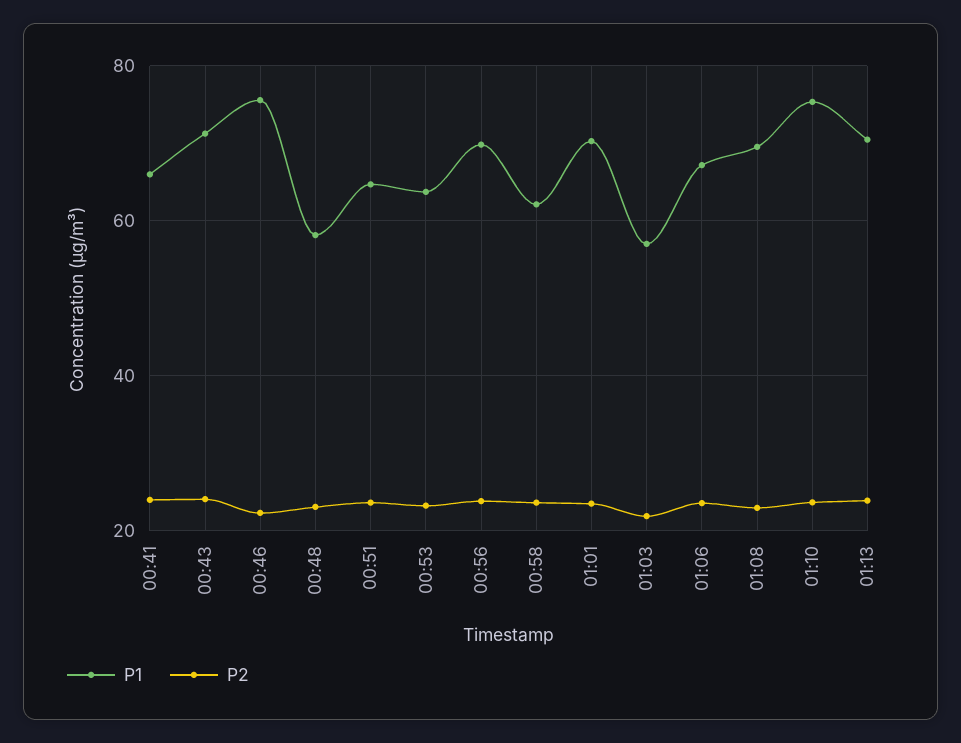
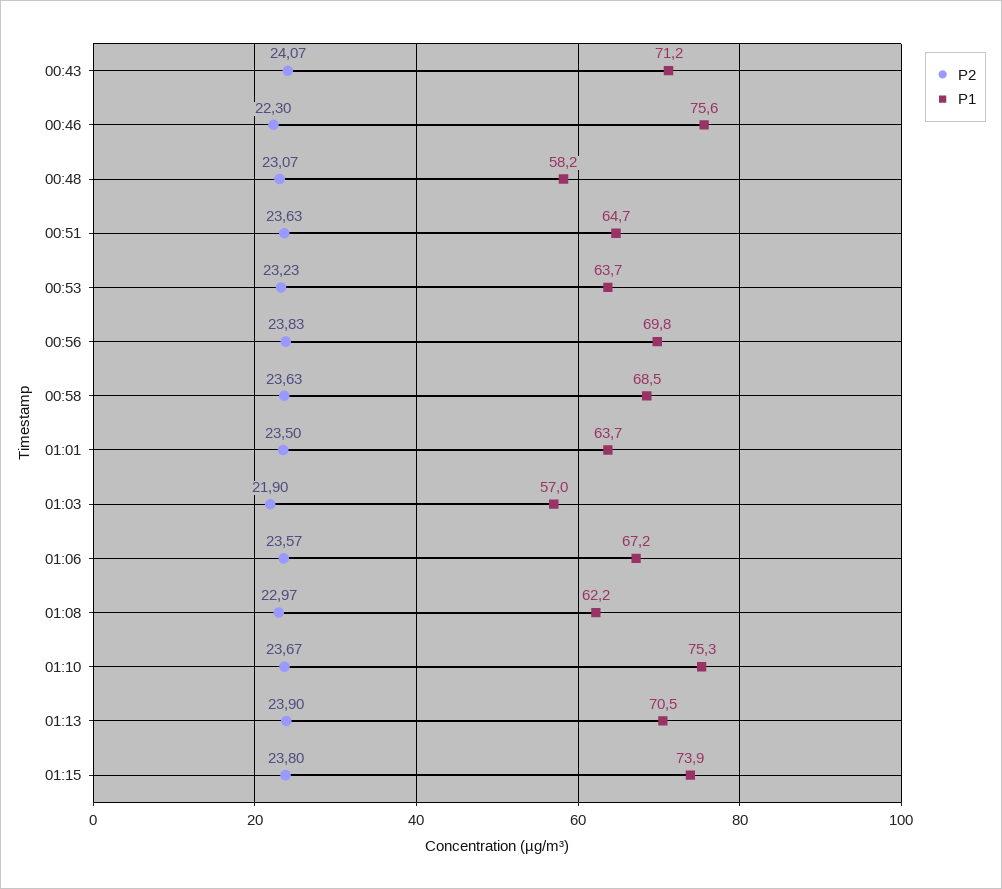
P1, 00:41: 66 -> none
P2, 00:41: 24 -> none
P1, 00:58: 62 -> 68.5
P1, 01:01: 70 -> 63.7
P1, 01:08: 70 -> 62.2
P2, 01:15: none -> 23.8
P1, 01:15: none -> 73.9

